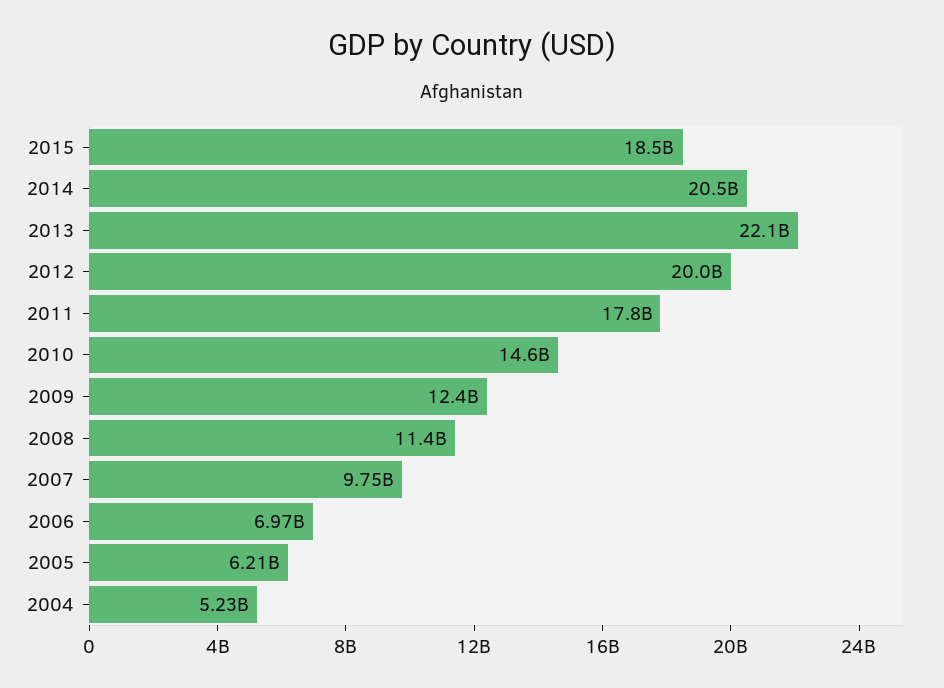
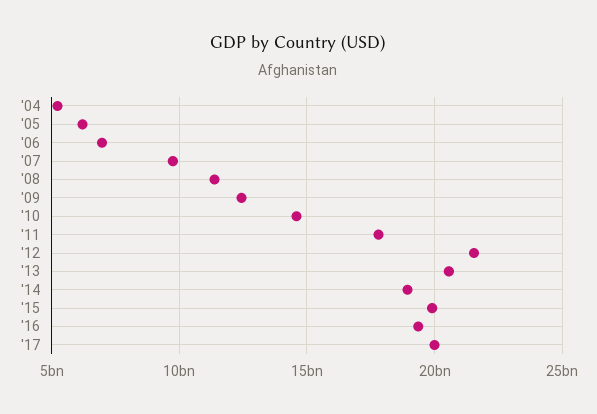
2015: 18500000000 -> 20000000000
2014: 20500000000 -> 19000000000
2013: 22100000000 -> 20500000000
2012: 20000000000 -> 21500000000
'16: none -> 19500000000
'17: none -> 20000000000

